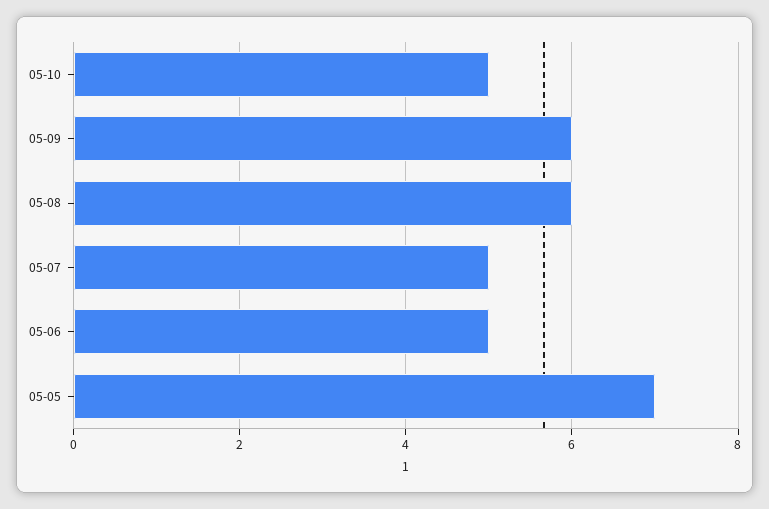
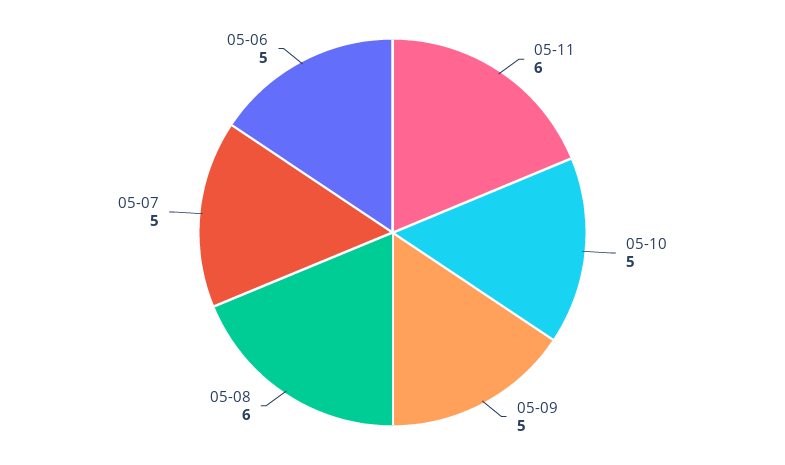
05-09: 6 -> 5
05-05: 7 -> none
05-11: none -> 6

